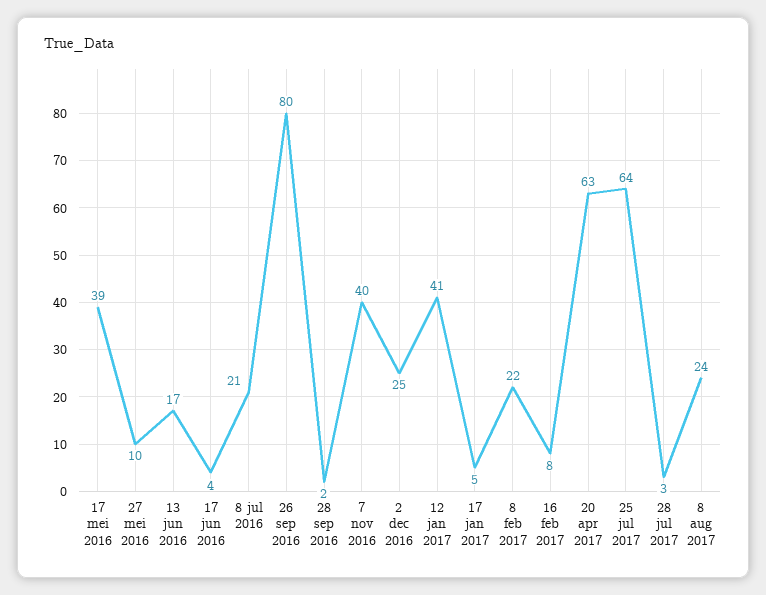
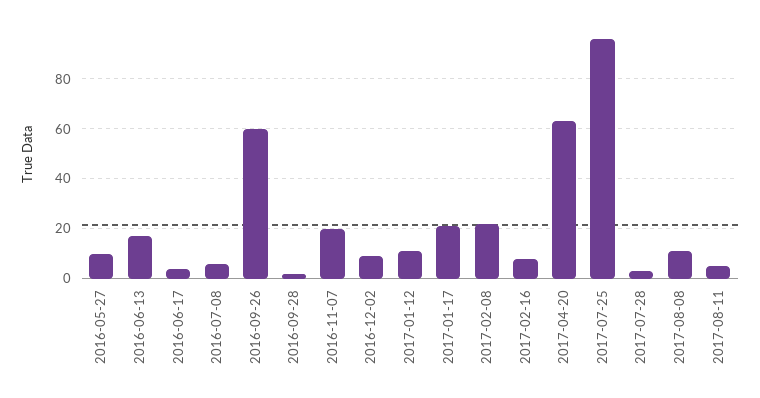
17 mei 2016: 39 -> none
8 jul 2016: 21 -> 5
26 sep 2016: 80 -> 60
7 nov 2016: 40 -> 20
2 dec 2016: 25 -> 10
12 jan 2017: 41 -> 10
17 jan 2017: 5 -> 20
25 jul 2017: 64 -> 95
8 aug 2017: 24 -> 10
2017-08-11: none -> 5

